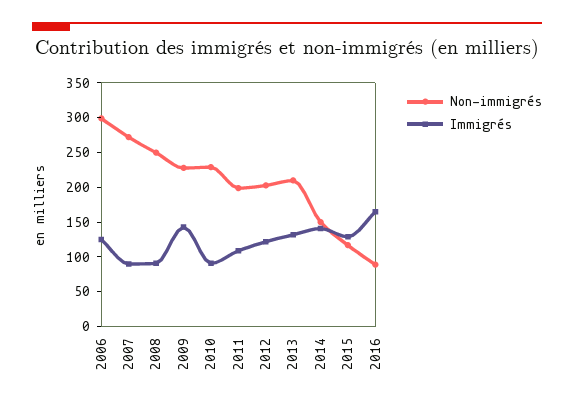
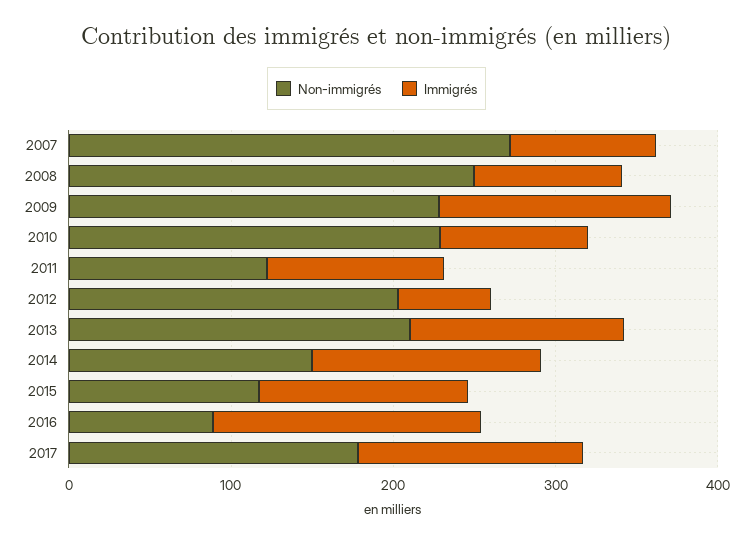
Non-immigrés, 2006: 300 -> none
Immigrés, 2006: 125 -> none
Non-immigrés, 2011: 200 -> 120
Immigrés, 2012: 125 -> 60
Non-immigrés, 2017: none -> 180
Immigrés, 2017: none -> 140

